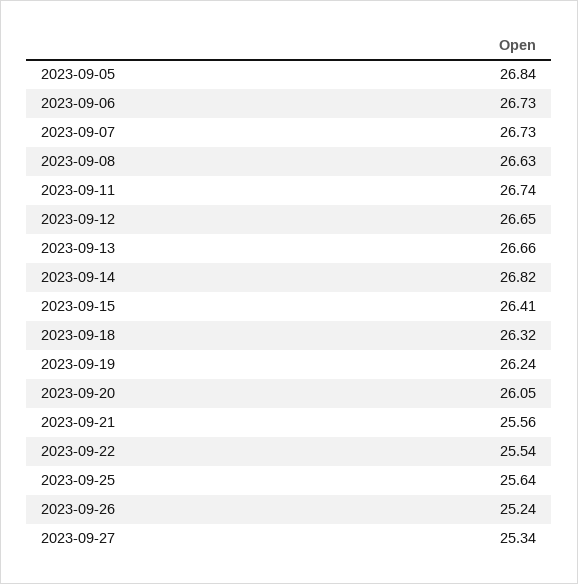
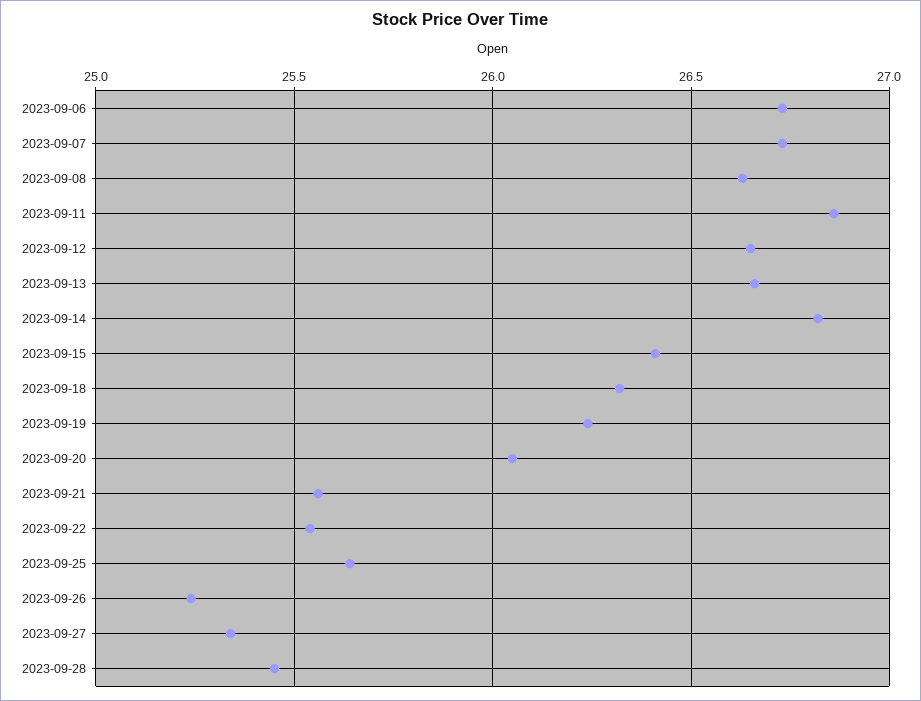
2023-09-05: 26.84 -> none
2023-09-11: 26.74 -> 26.85
2023-09-28: none -> 25.45

